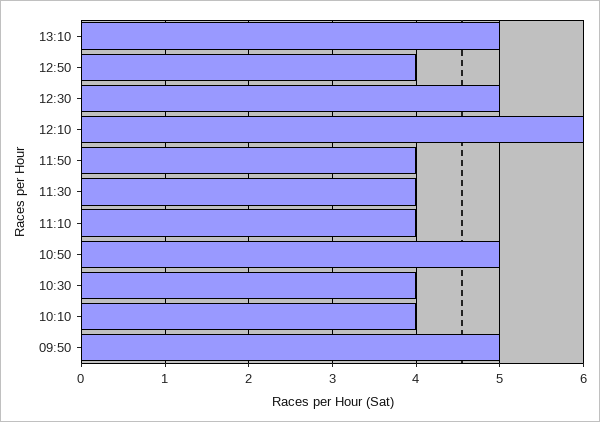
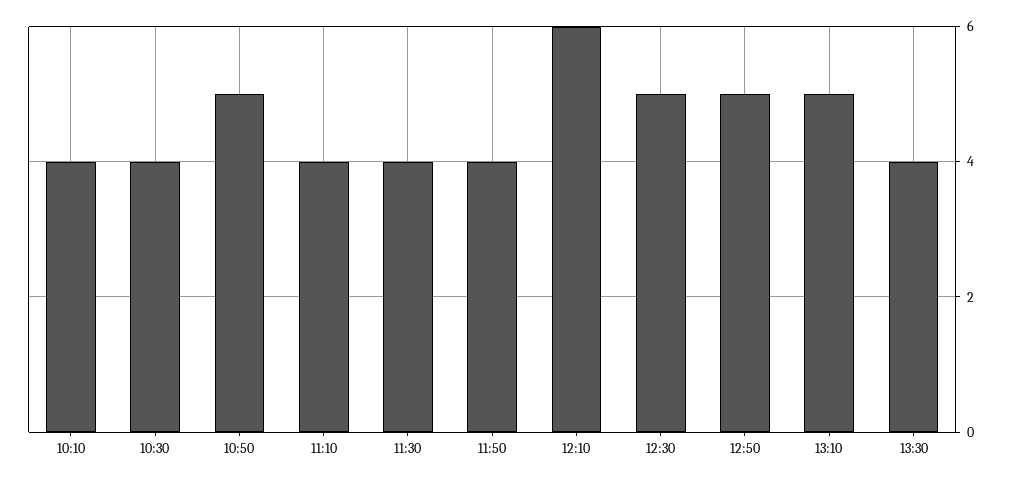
12:50: 4 -> 5
09:50: 5 -> none
13:30: none -> 4

